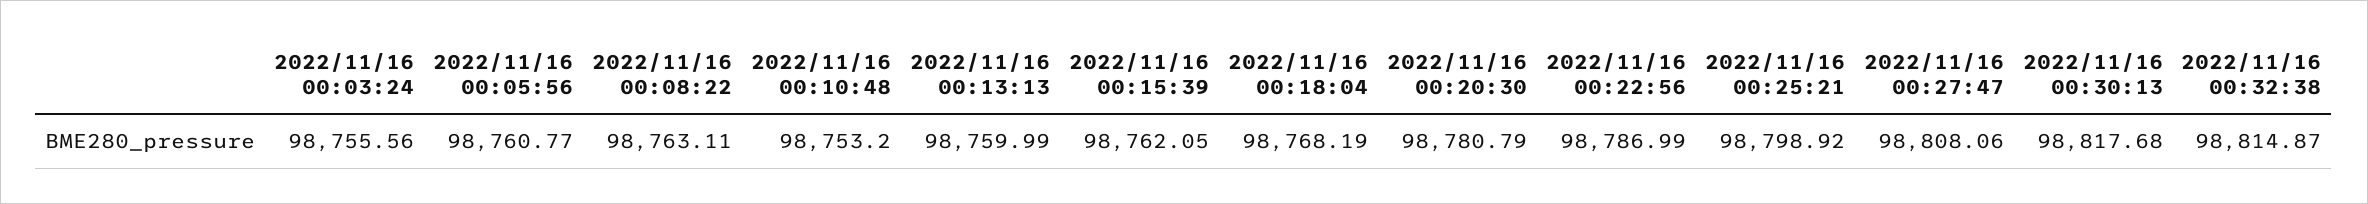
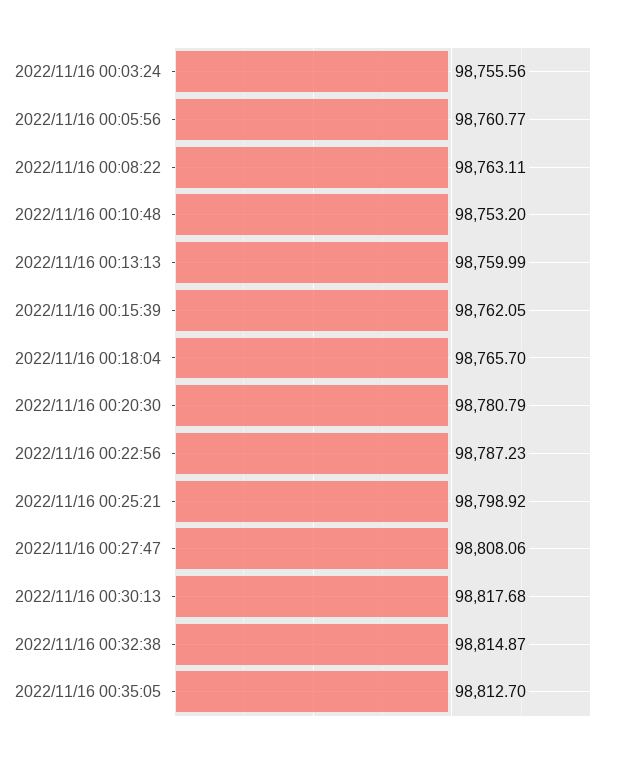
2022/11/16 00:18:04: 98768.19 -> 98765.7
2022/11/16 00:22:56: 98786.99 -> 98787.23
2022/11/16 00:35:05: none -> 98812.7

